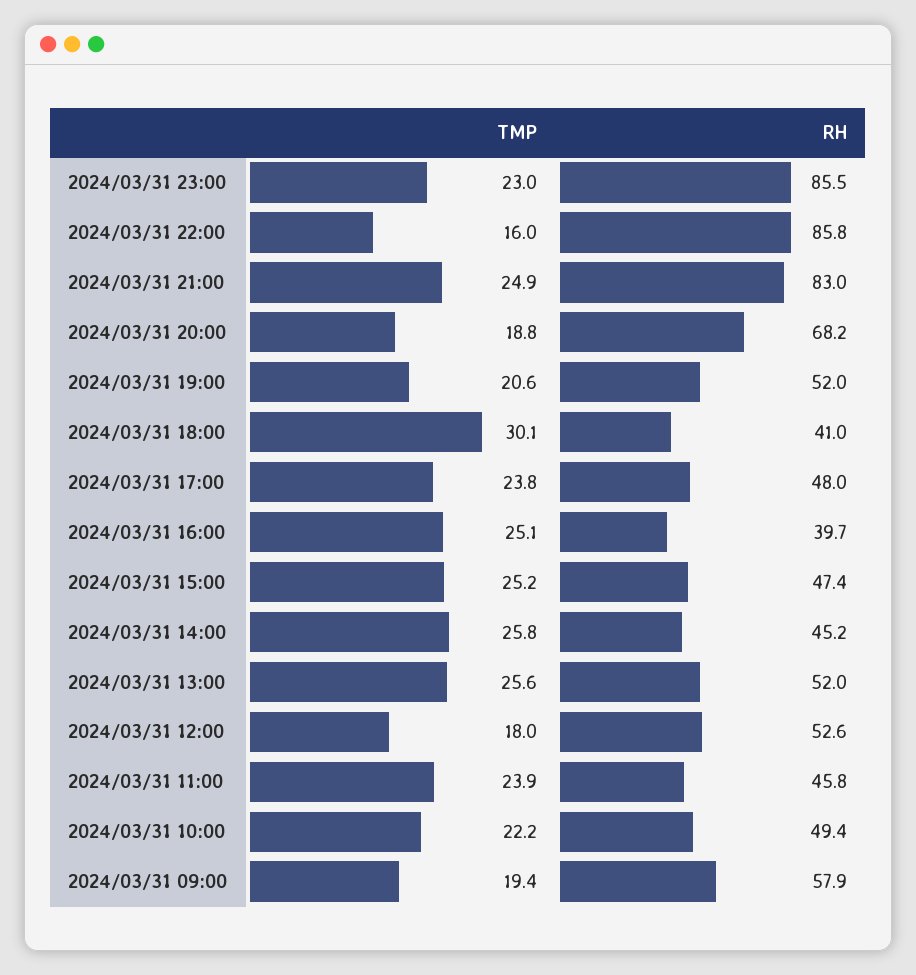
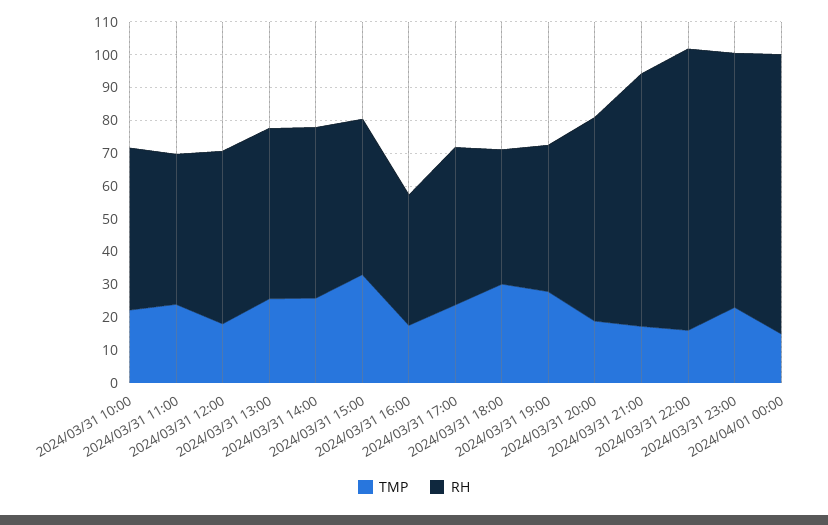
RH, 2024/03/31 23:00: 85.5 -> 77.5
TMP, 2024/03/31 21:00: 24.9 -> 17.5
RH, 2024/03/31 21:00: 83 -> 77.5
RH, 2024/03/31 20:00: 68.2 -> 62.5
TMP, 2024/03/31 19:00: 20.6 -> 27.5
RH, 2024/03/31 19:00: 52 -> 45
TMP, 2024/03/31 16:00: 25.1 -> 17.5
TMP, 2024/03/31 15:00: 25.2 -> 32.5
RH, 2024/03/31 14:00: 45.2 -> 52.5
TMP, 2024/03/31 09:00: 19.4 -> none
RH, 2024/03/31 09:00: 57.9 -> none
TMP, 2024/04/01 00:00: none -> 15
RH, 2024/04/01 00:00: none -> 85

